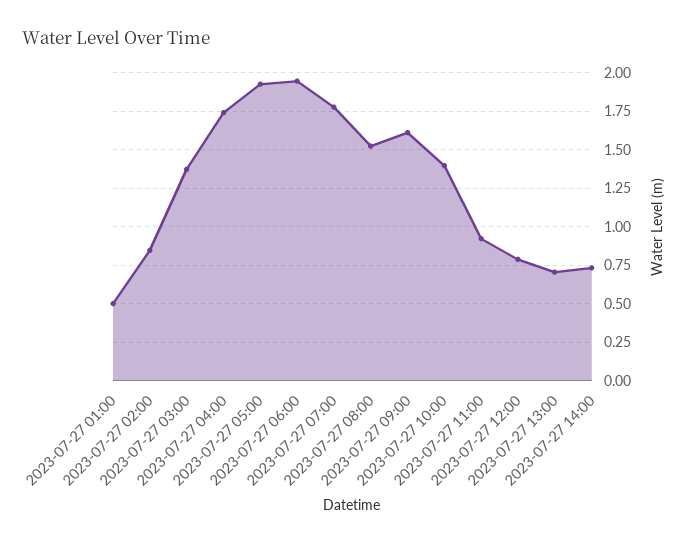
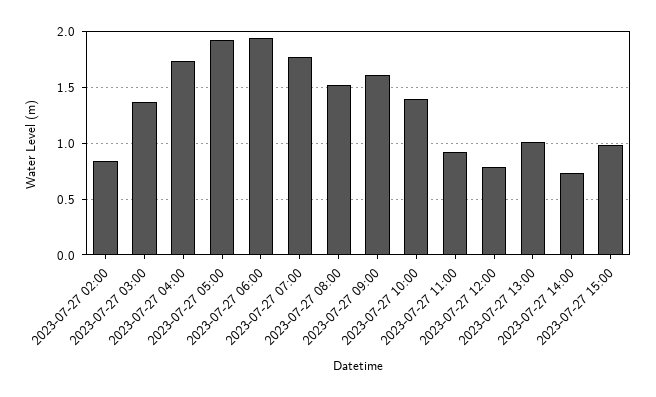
2023-07-27 01:00: 0.5 -> none
2023-07-27 13:00: 0.7 -> 1
2023-07-27 15:00: none -> 1

